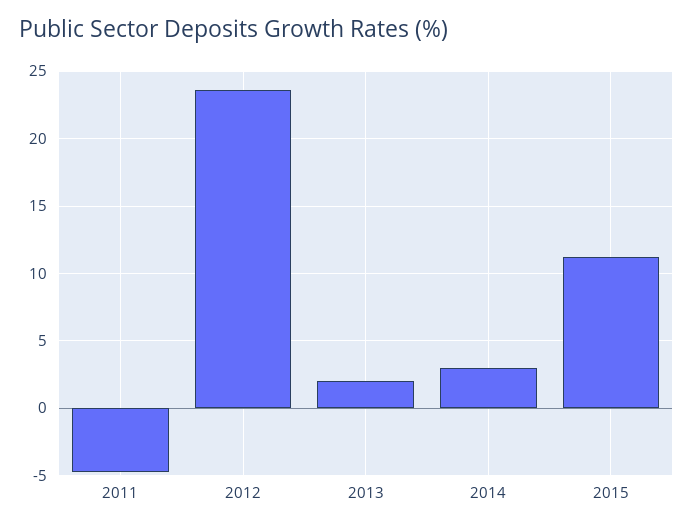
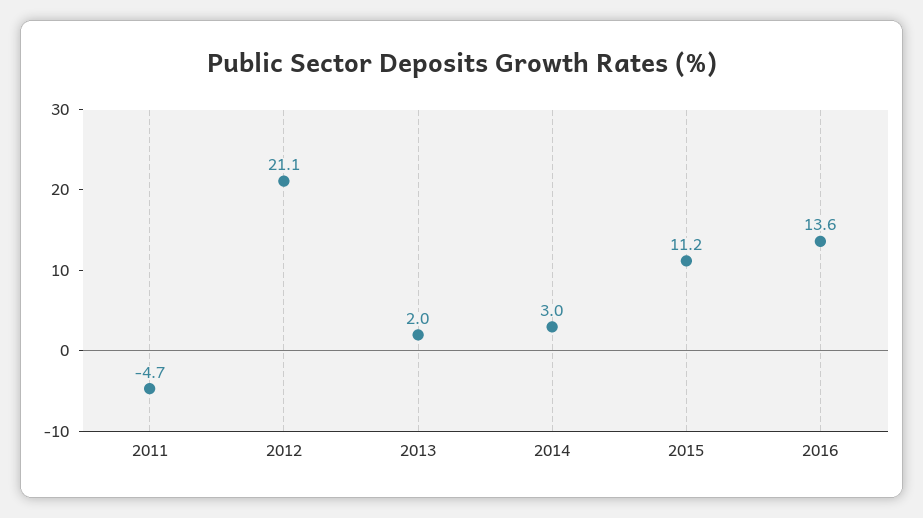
2012: 23.5 -> 21.1
2016: none -> 13.6

